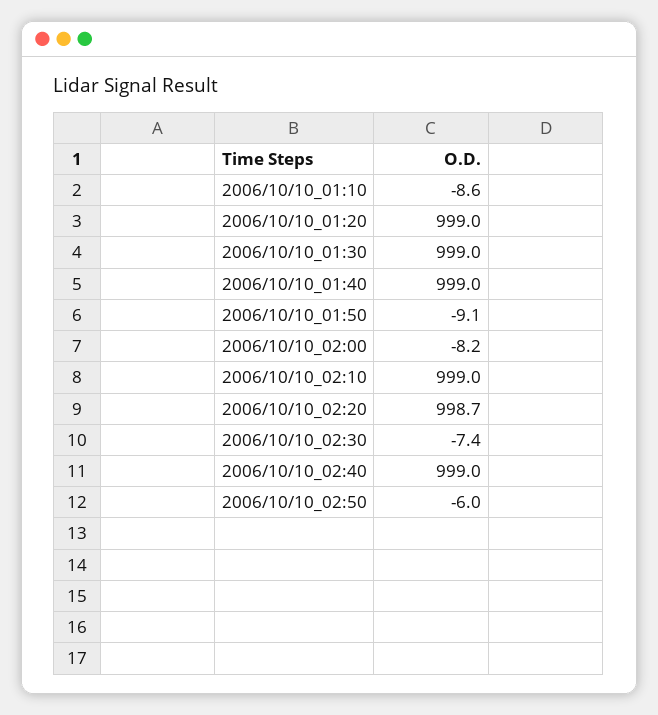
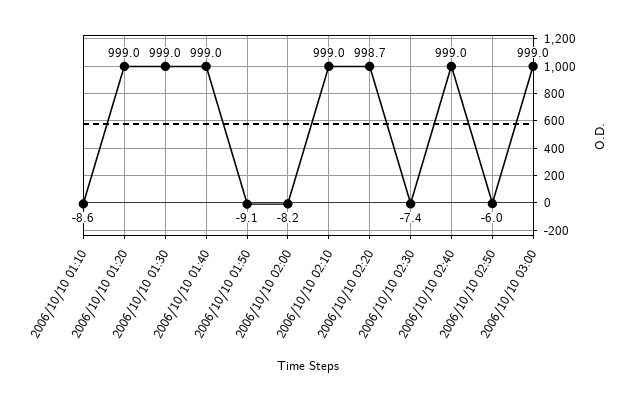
2006/10/10 03:00: none -> 999

